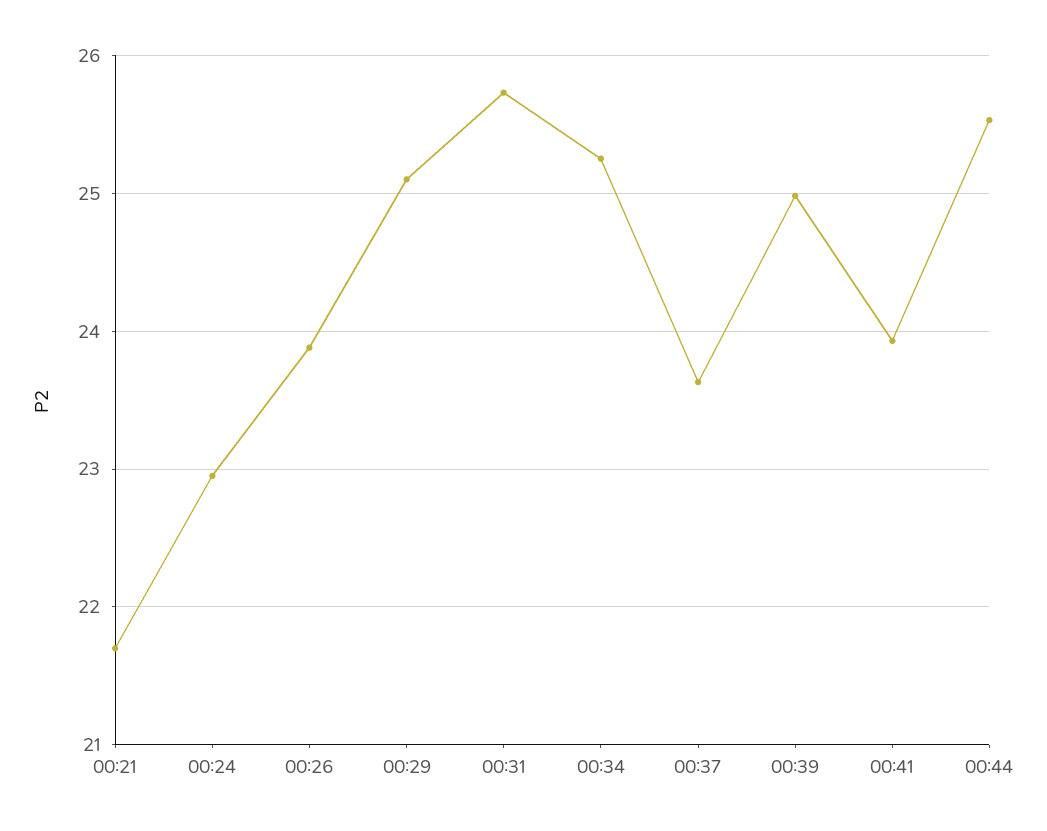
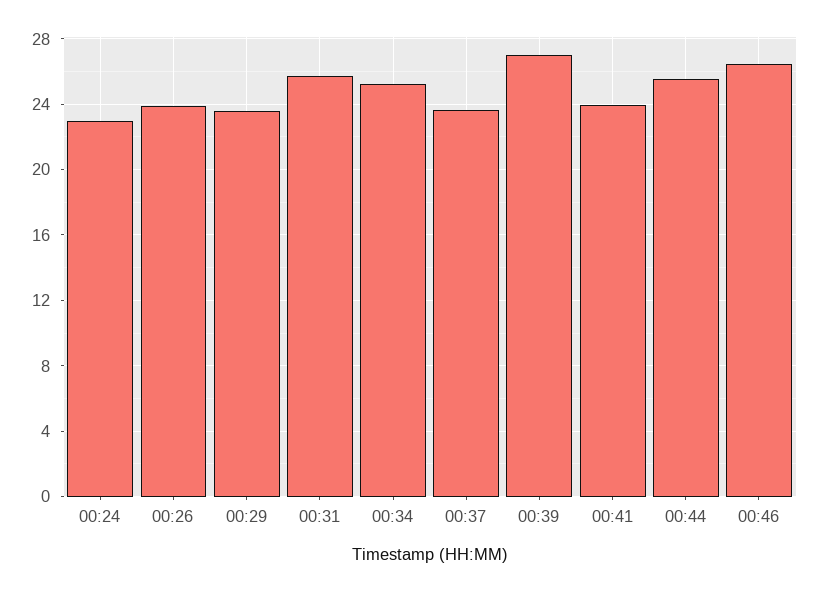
00:21: 21.7 -> none
00:29: 25.1 -> 23.5
00:39: 25 -> 27
00:46: none -> 26.5

